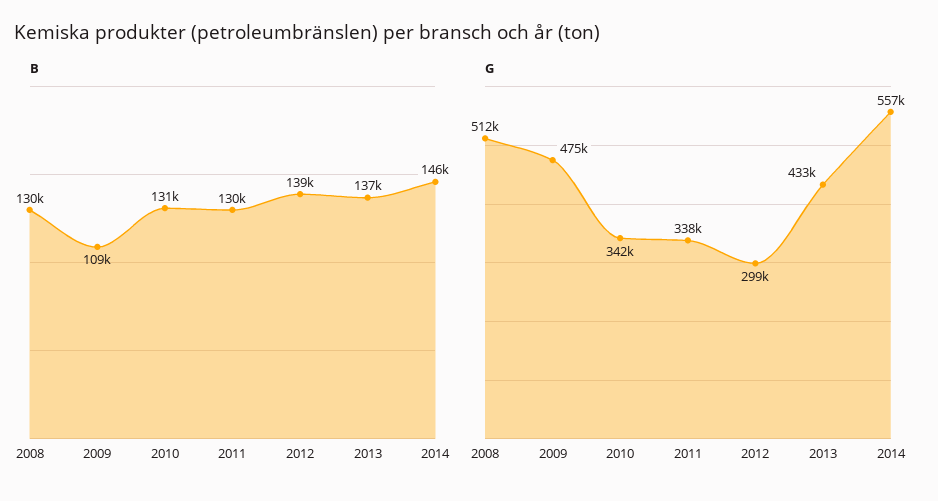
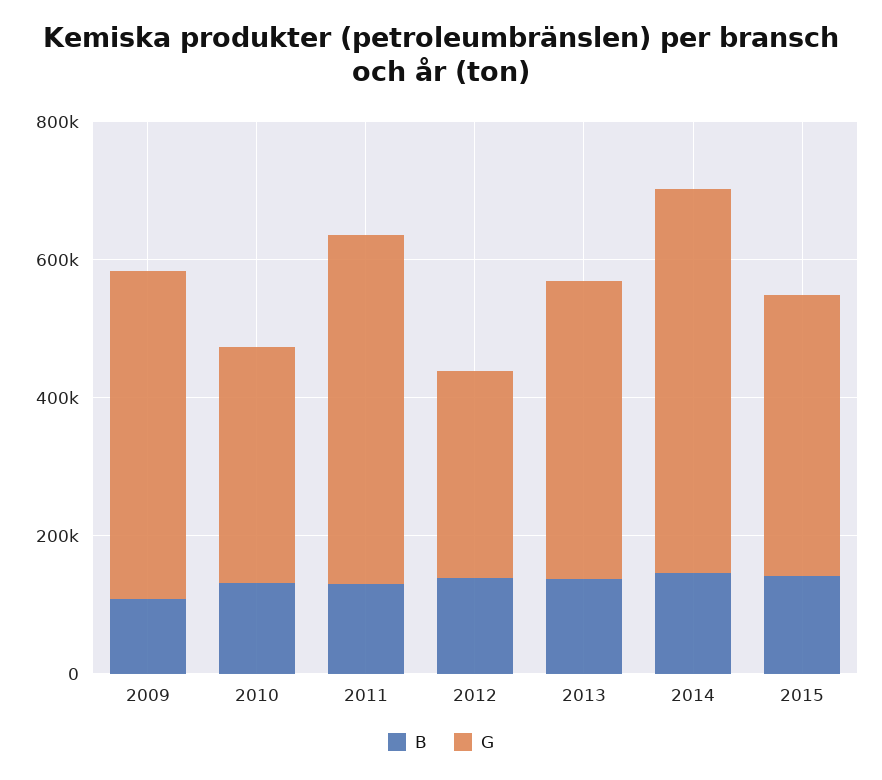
B, 2008: 130000 -> none
G, 2008: 512000 -> none
G, 2011: 338000 -> 500000
B, 2015: none -> 150000
G, 2015: none -> 400000

